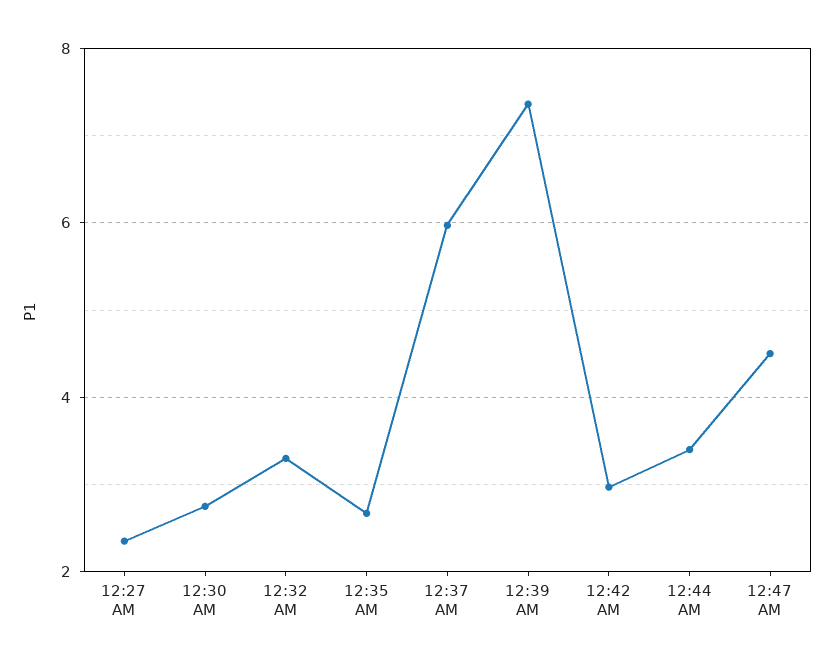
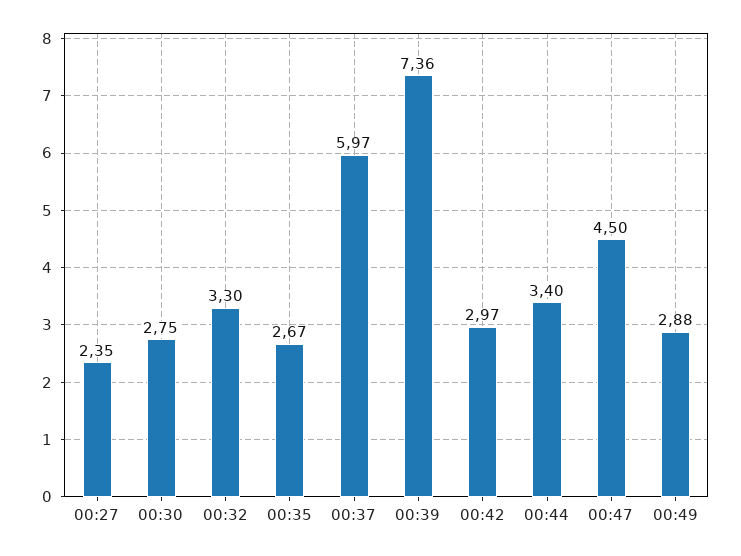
00:49: none -> 2.88

